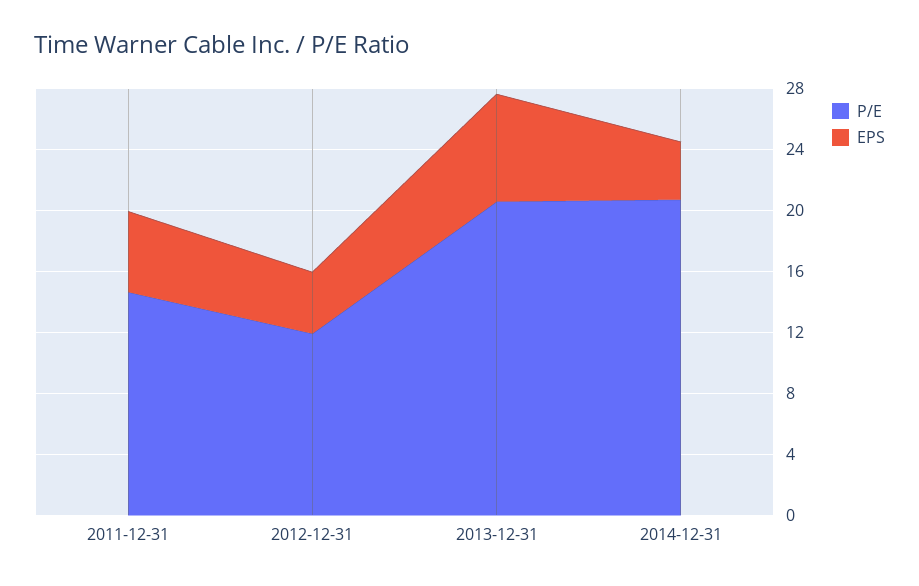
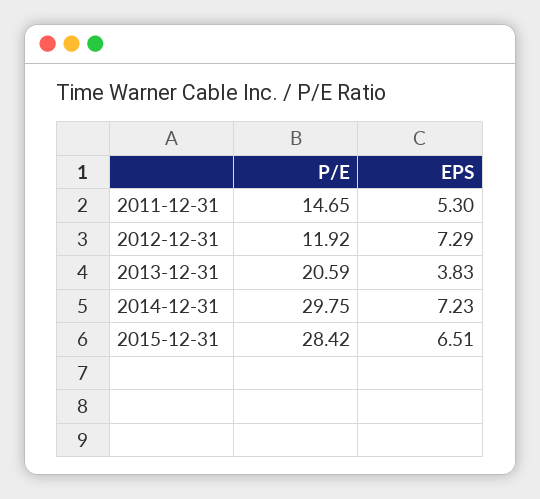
EPS, 2012-12-31: 4 -> 7.29
EPS, 2013-12-31: 7 -> 3.83
P/E, 2014-12-31: 21 -> 29.75
EPS, 2014-12-31: 4 -> 7.23
P/E, 2015-12-31: none -> 28.42
EPS, 2015-12-31: none -> 6.51

